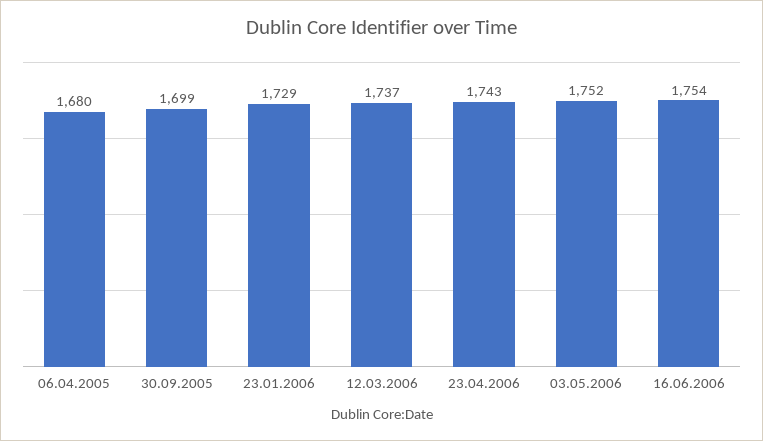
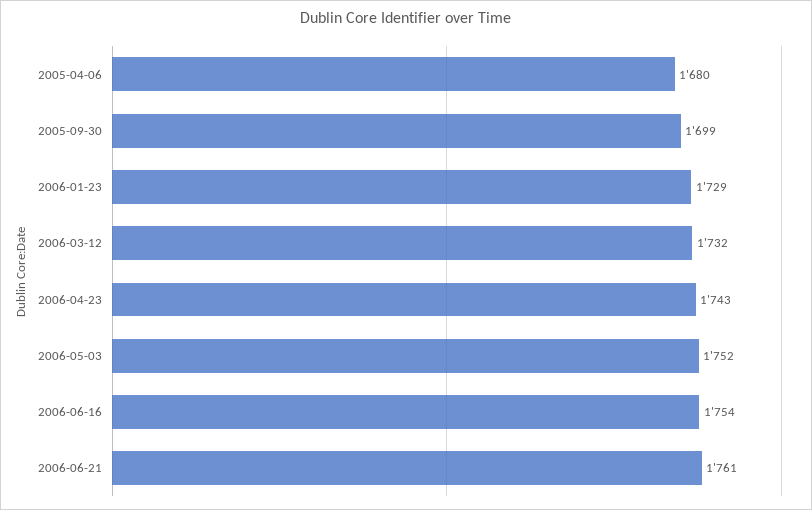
12.03.2006: 1737 -> 1732
2006-06-21: none -> 1761

